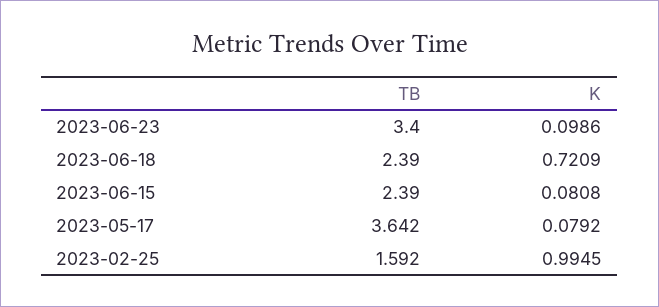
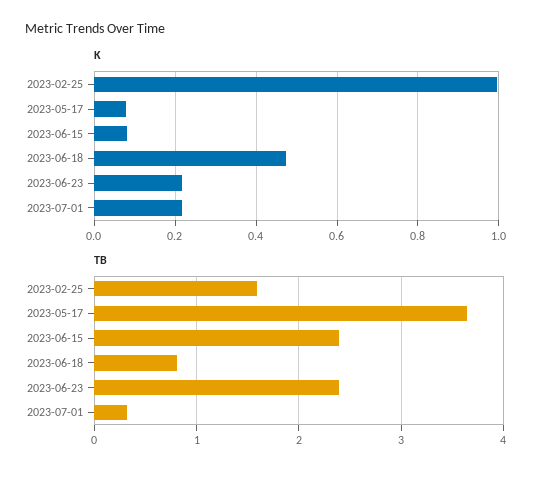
TB, 2023-06-23: 3.4 -> 2.4
K, 2023-06-23: 0.0986 -> 0.22
TB, 2023-06-18: 2.39 -> 0.8
K, 2023-06-18: 0.7209 -> 0.48
K, 2023-07-01: none -> 0.22
TB, 2023-07-01: none -> 0.3

